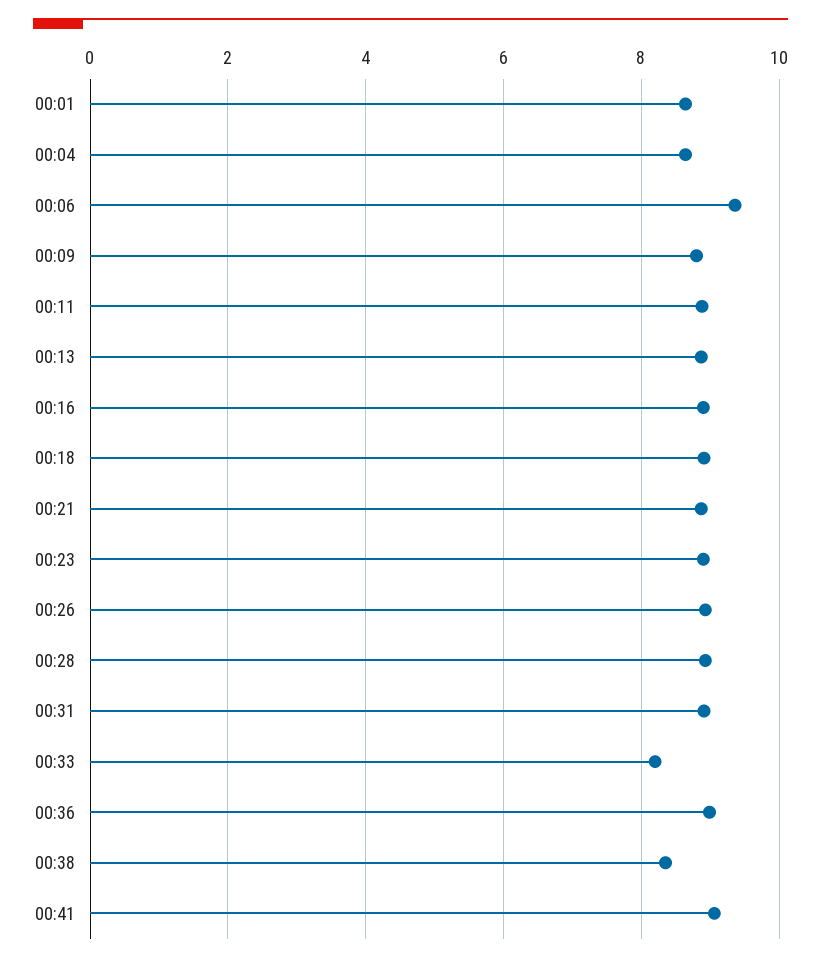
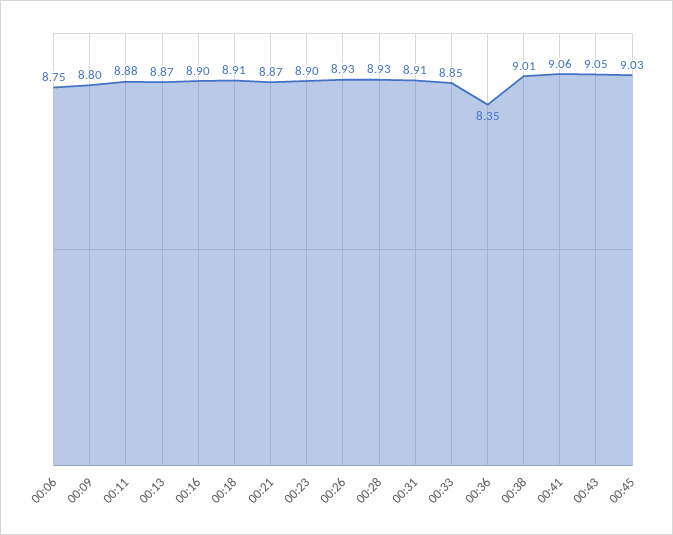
00:01: 8.6 -> none
00:04: 8.6 -> none
00:06: 9.4 -> 8.75
00:33: 8.2 -> 8.85
00:36: 9 -> 8.35
00:38: 8.4 -> 9.01
00:43: none -> 9.05
00:45: none -> 9.03

